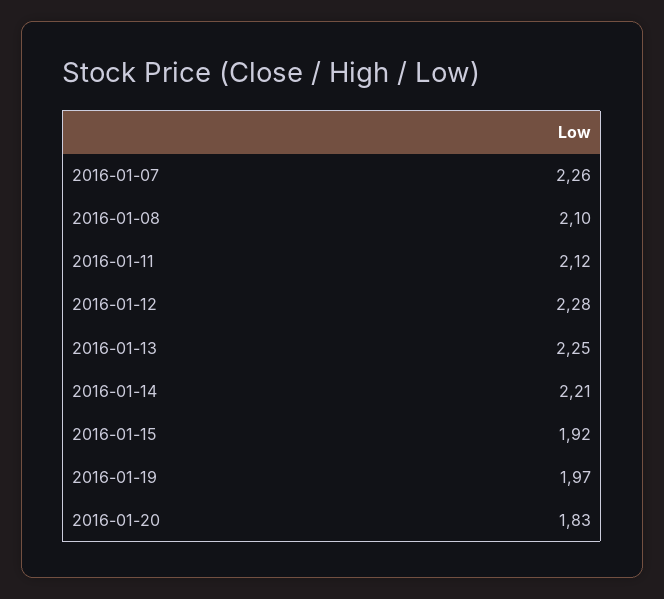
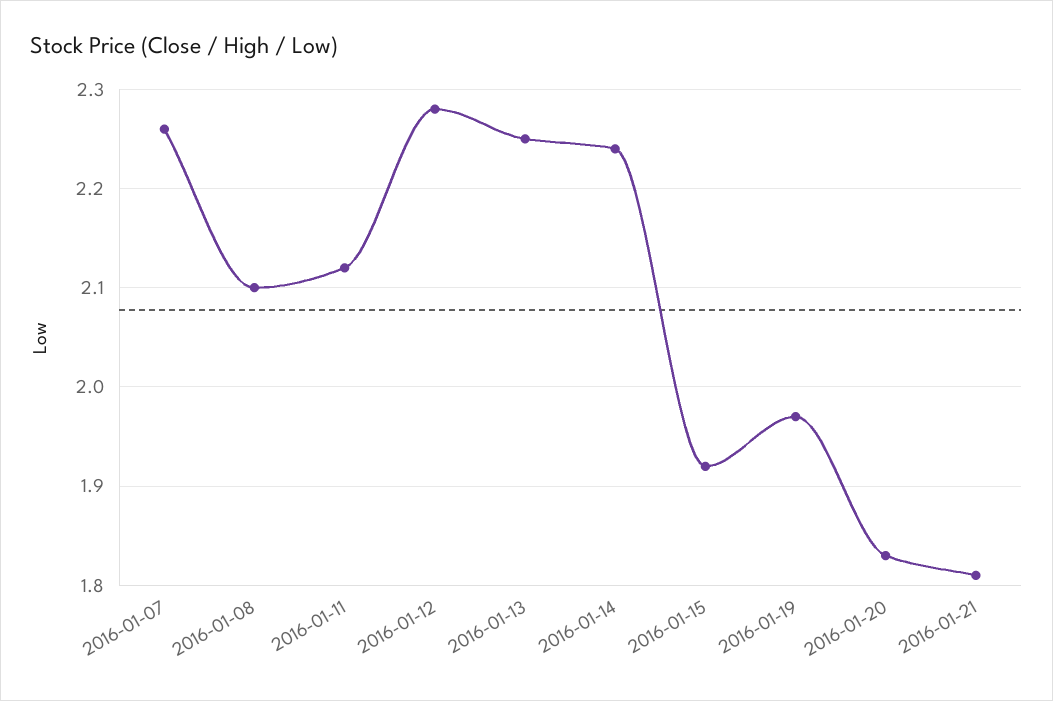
2016-01-14: 2.21 -> 2.24
2016-01-21: none -> 1.81

